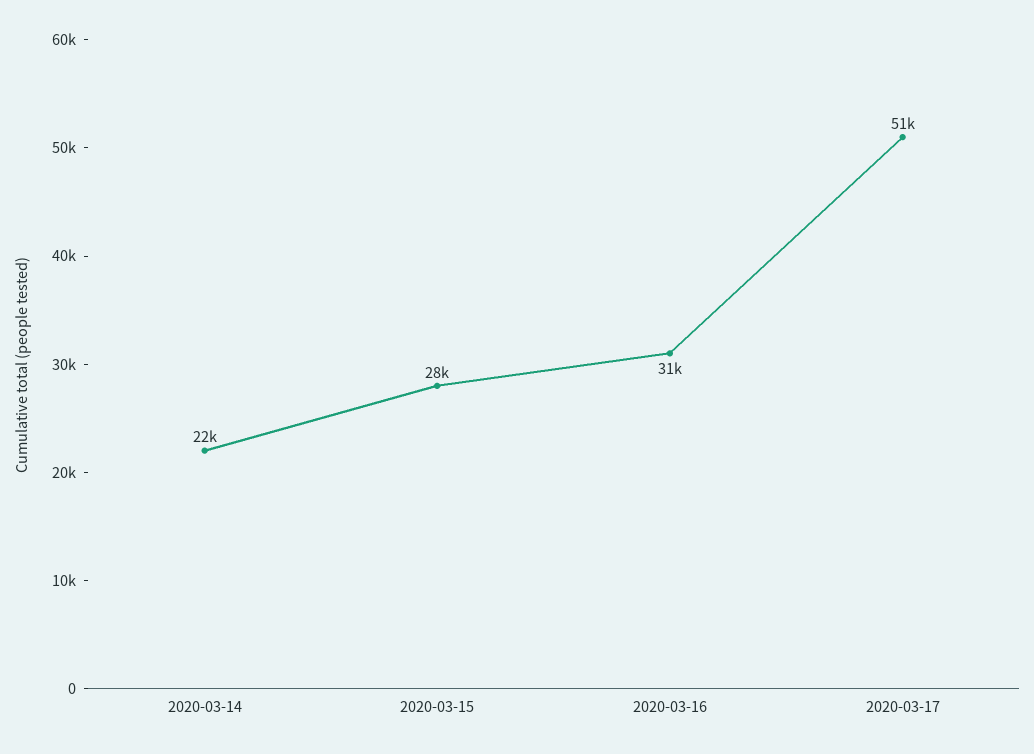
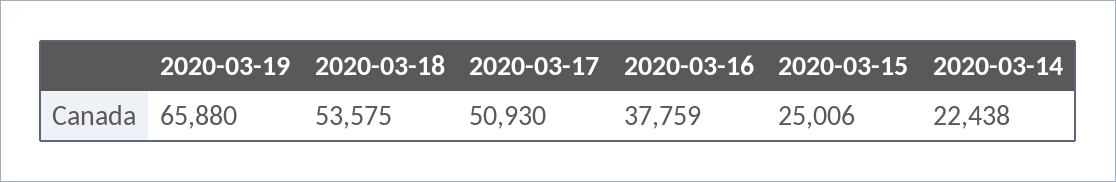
2020-03-15: 28000 -> 25006
2020-03-16: 31000 -> 37759
2020-03-19: none -> 65880
2020-03-18: none -> 53575

